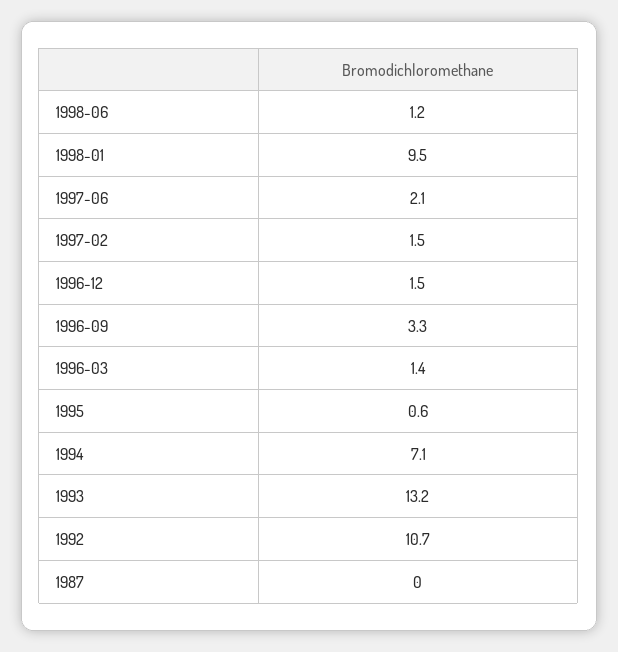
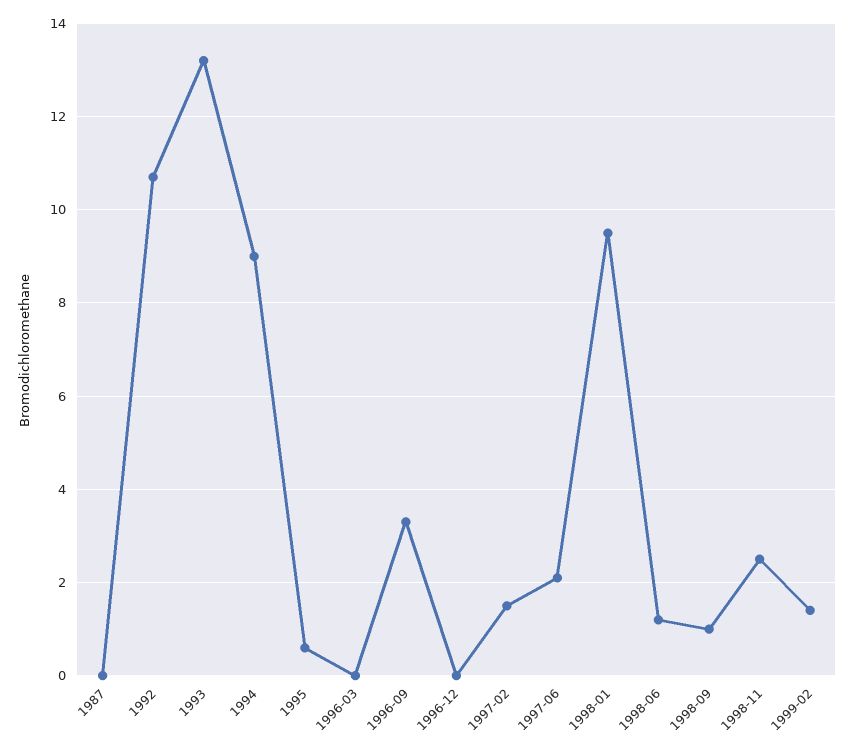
1996-12: 1.5 -> 0
1996-03: 1.4 -> 0
1994: 7.1 -> 9
1998-09: none -> 1
1998-11: none -> 2.5
1999-02: none -> 1.5

